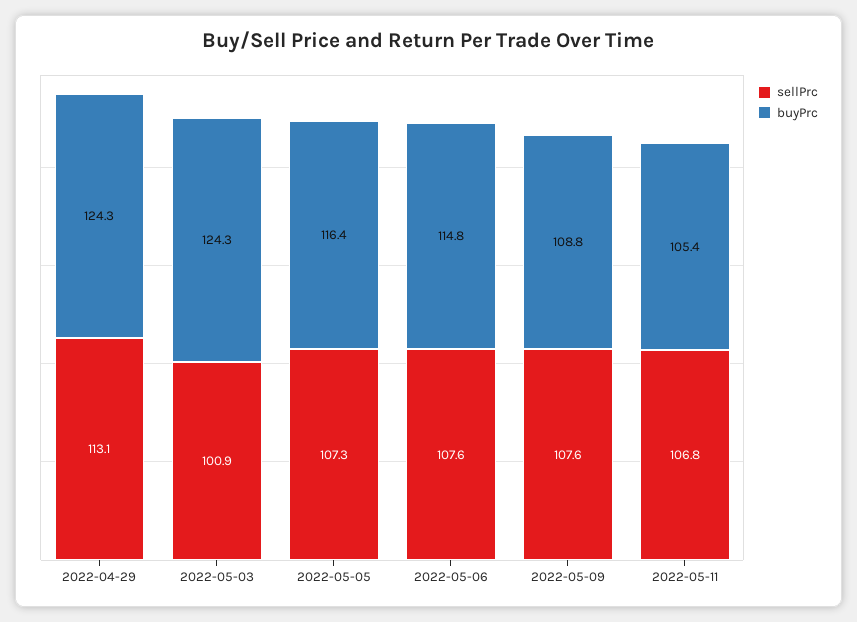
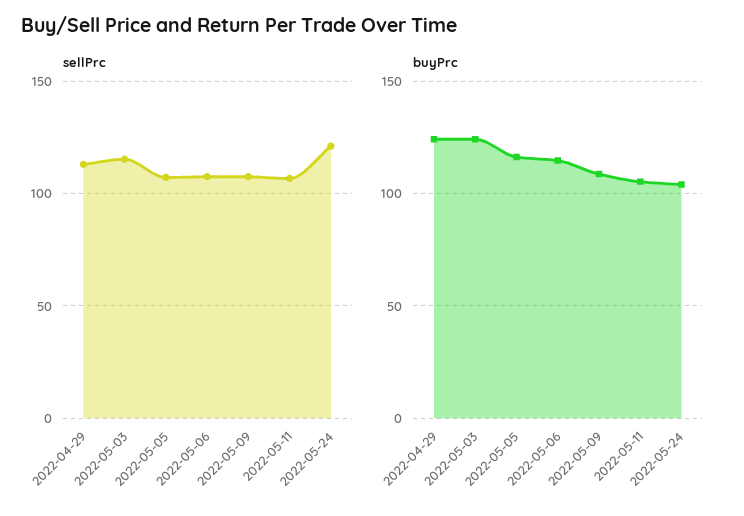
sellPrc, 2022-05-03: 100.9 -> 115
sellPrc, 2022-05-24: none -> 120
buyPrc, 2022-05-24: none -> 105

